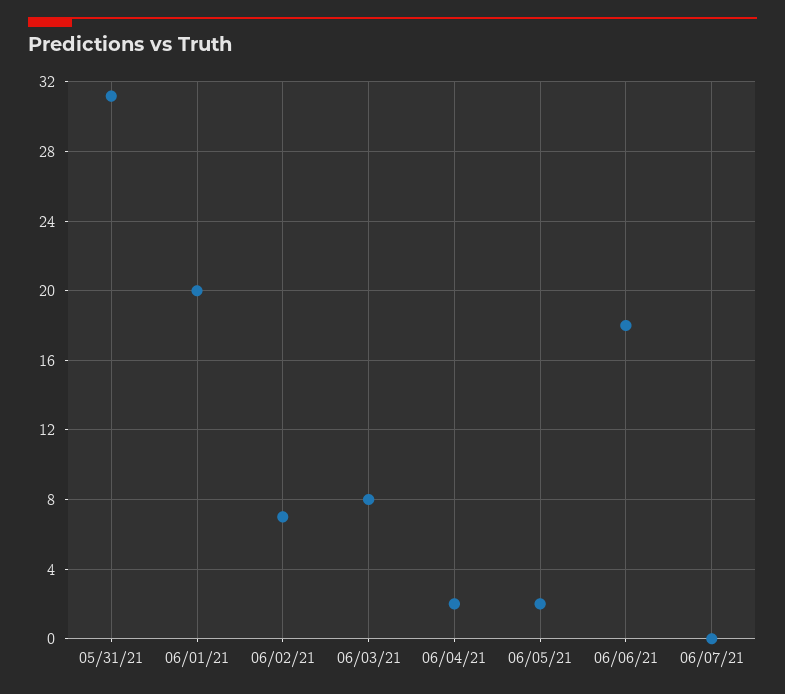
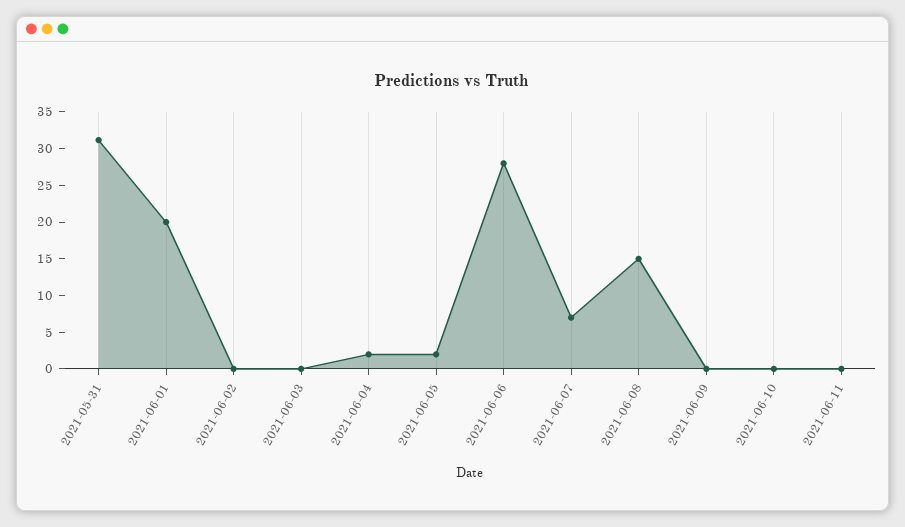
06/02/21: 7 -> 0
06/03/21: 8 -> 0
06/06/21: 18 -> 27.5
06/07/21: 0 -> 7.5
2021-06-08: none -> 15
2021-06-09: none -> 0
2021-06-10: none -> 0
2021-06-11: none -> 0

